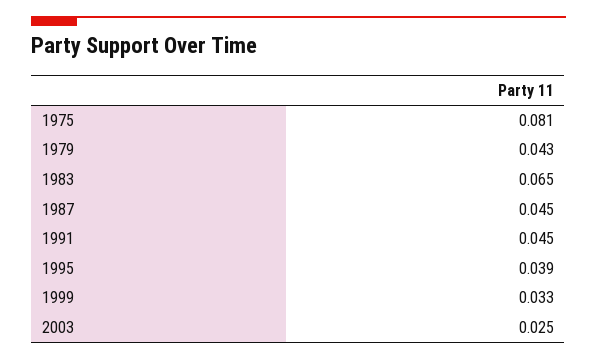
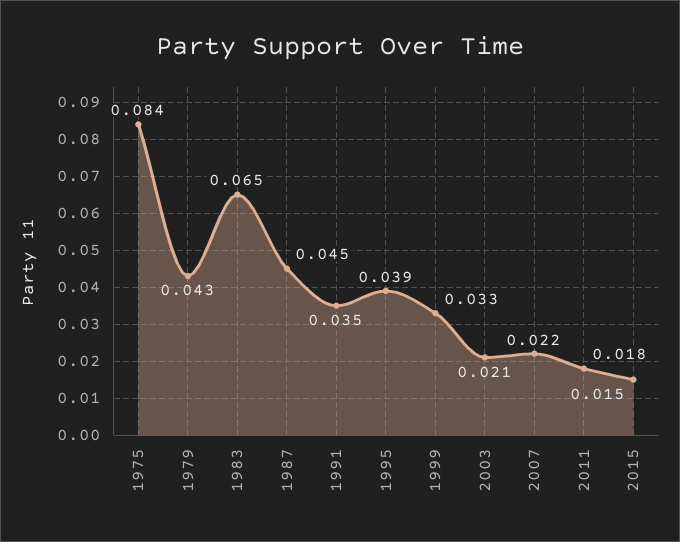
1975: 0.081 -> 0.084
1991: 0.045 -> 0.035
2003: 0.025 -> 0.021
2007: none -> 0.022
2011: none -> 0.018
2015: none -> 0.015

